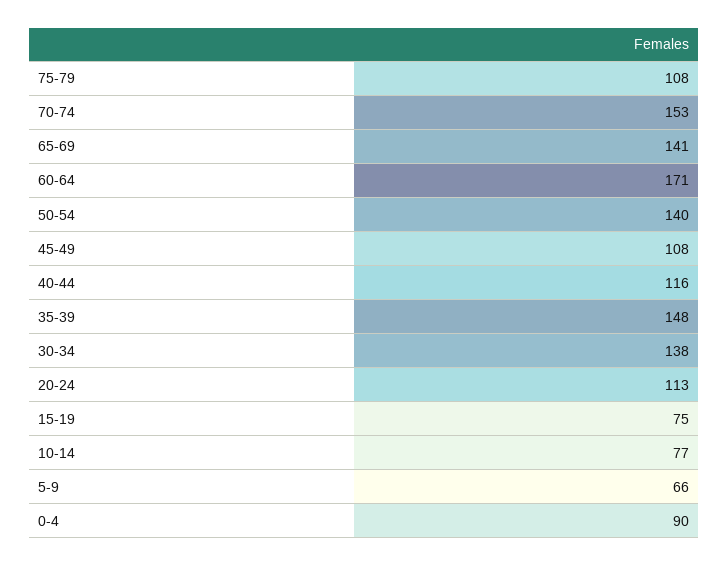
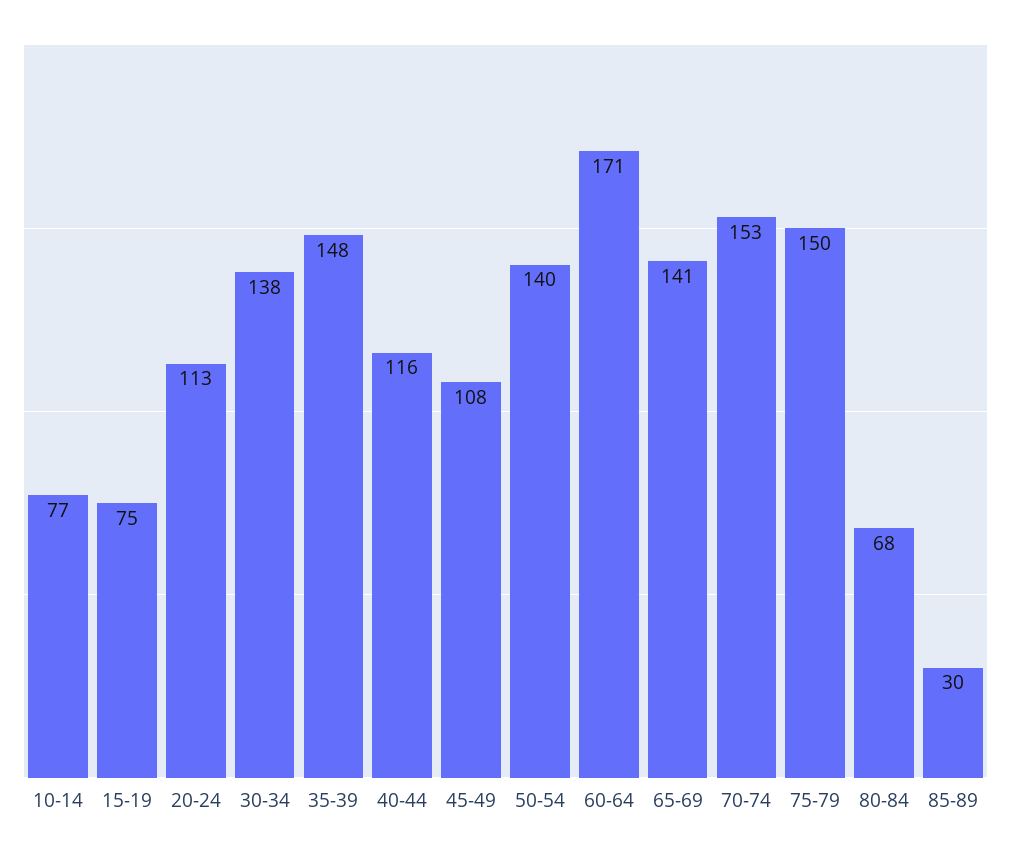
75-79: 108 -> 150
5-9: 66 -> none
0-4: 90 -> none
80-84: none -> 68
85-89: none -> 30

